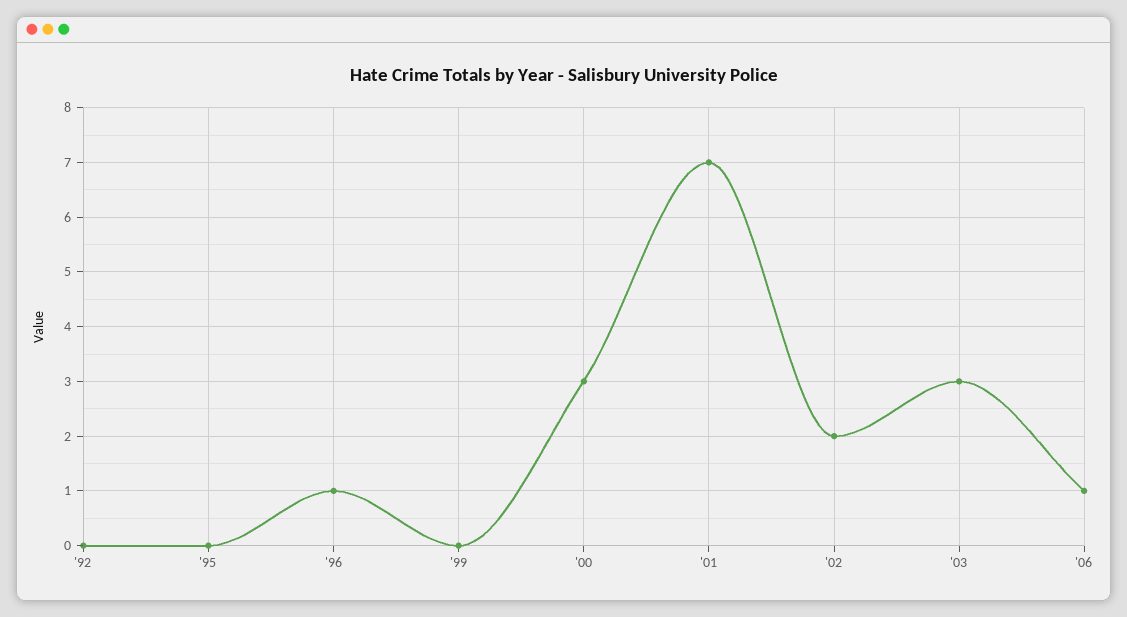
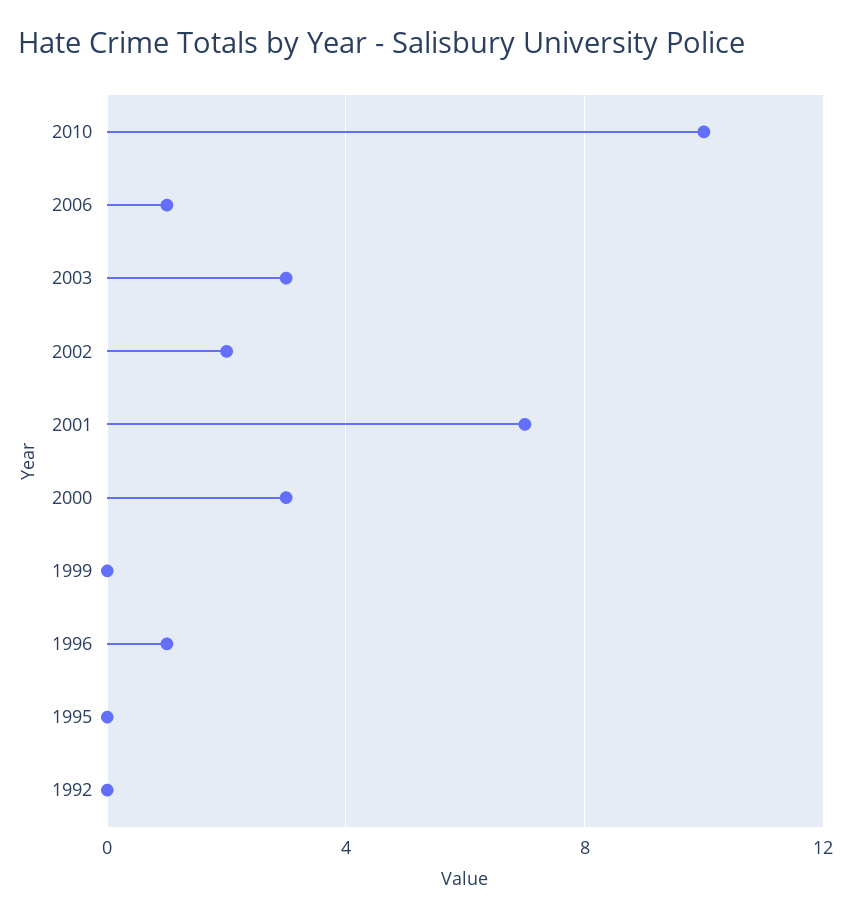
2010: none -> 10

